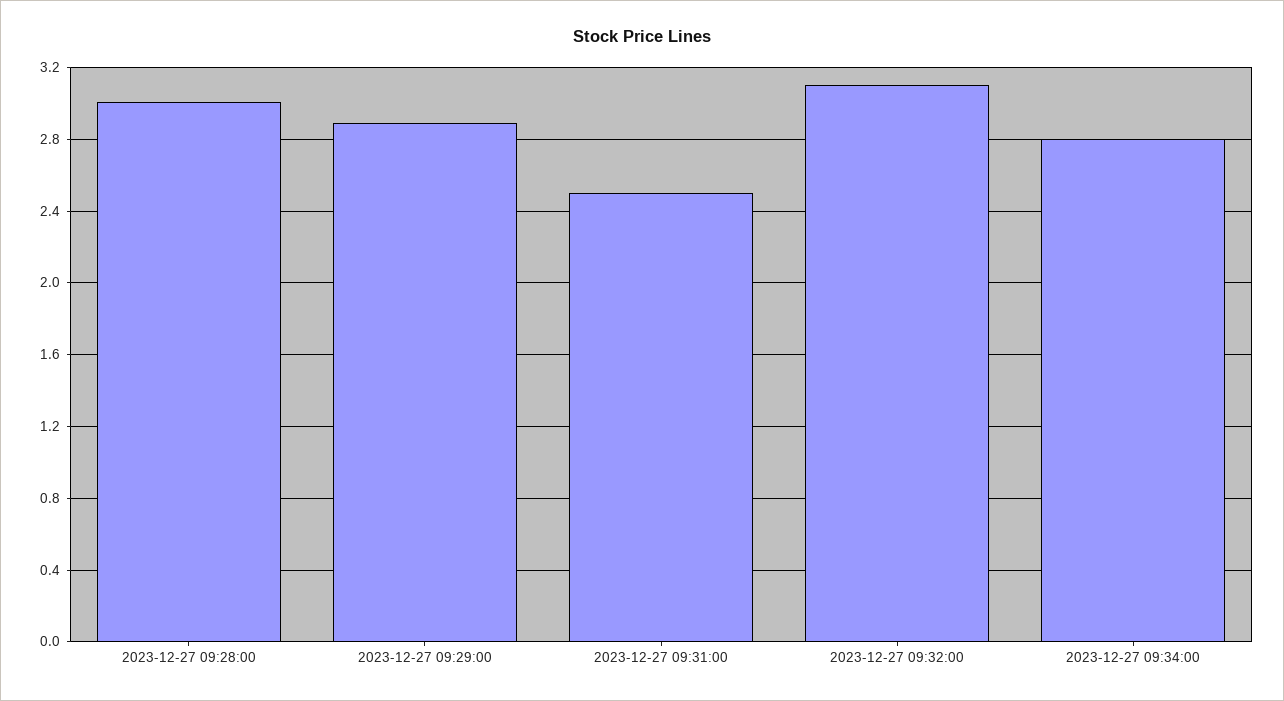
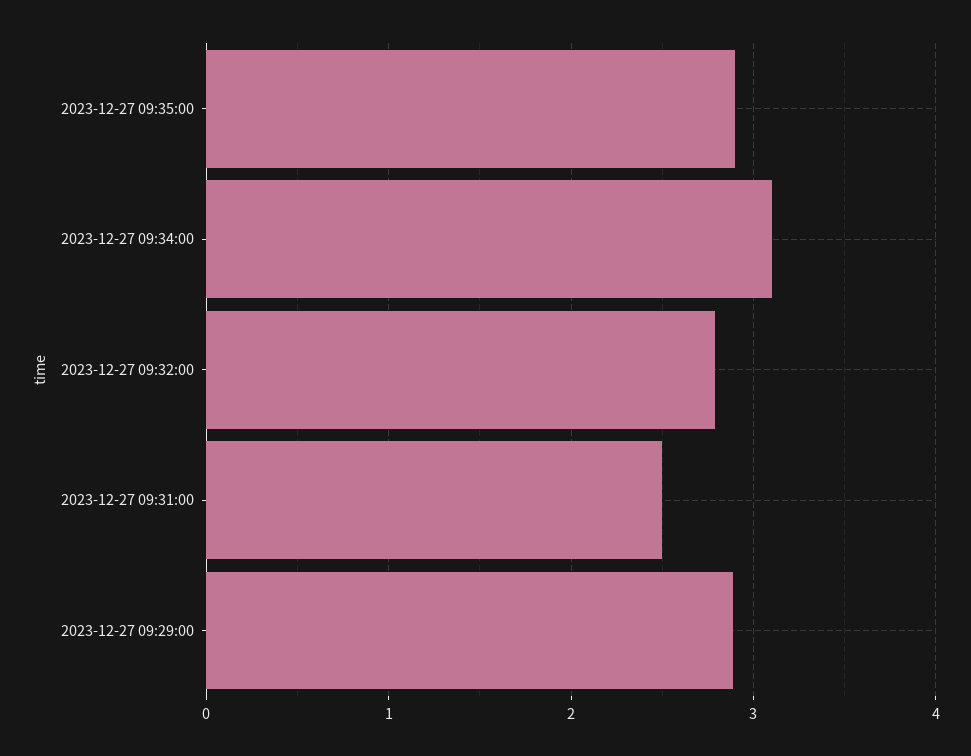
2023-12-27 09:28:00: 3 -> none
2023-12-27 09:32:00: 3.1 -> 2.8
2023-12-27 09:34:00: 2.8 -> 3.1
2023-12-27 09:35:00: none -> 2.9

